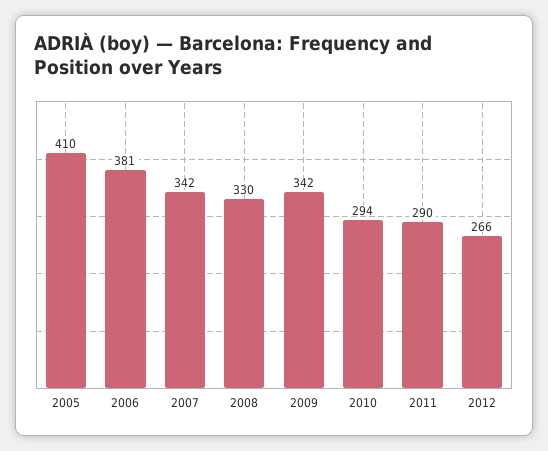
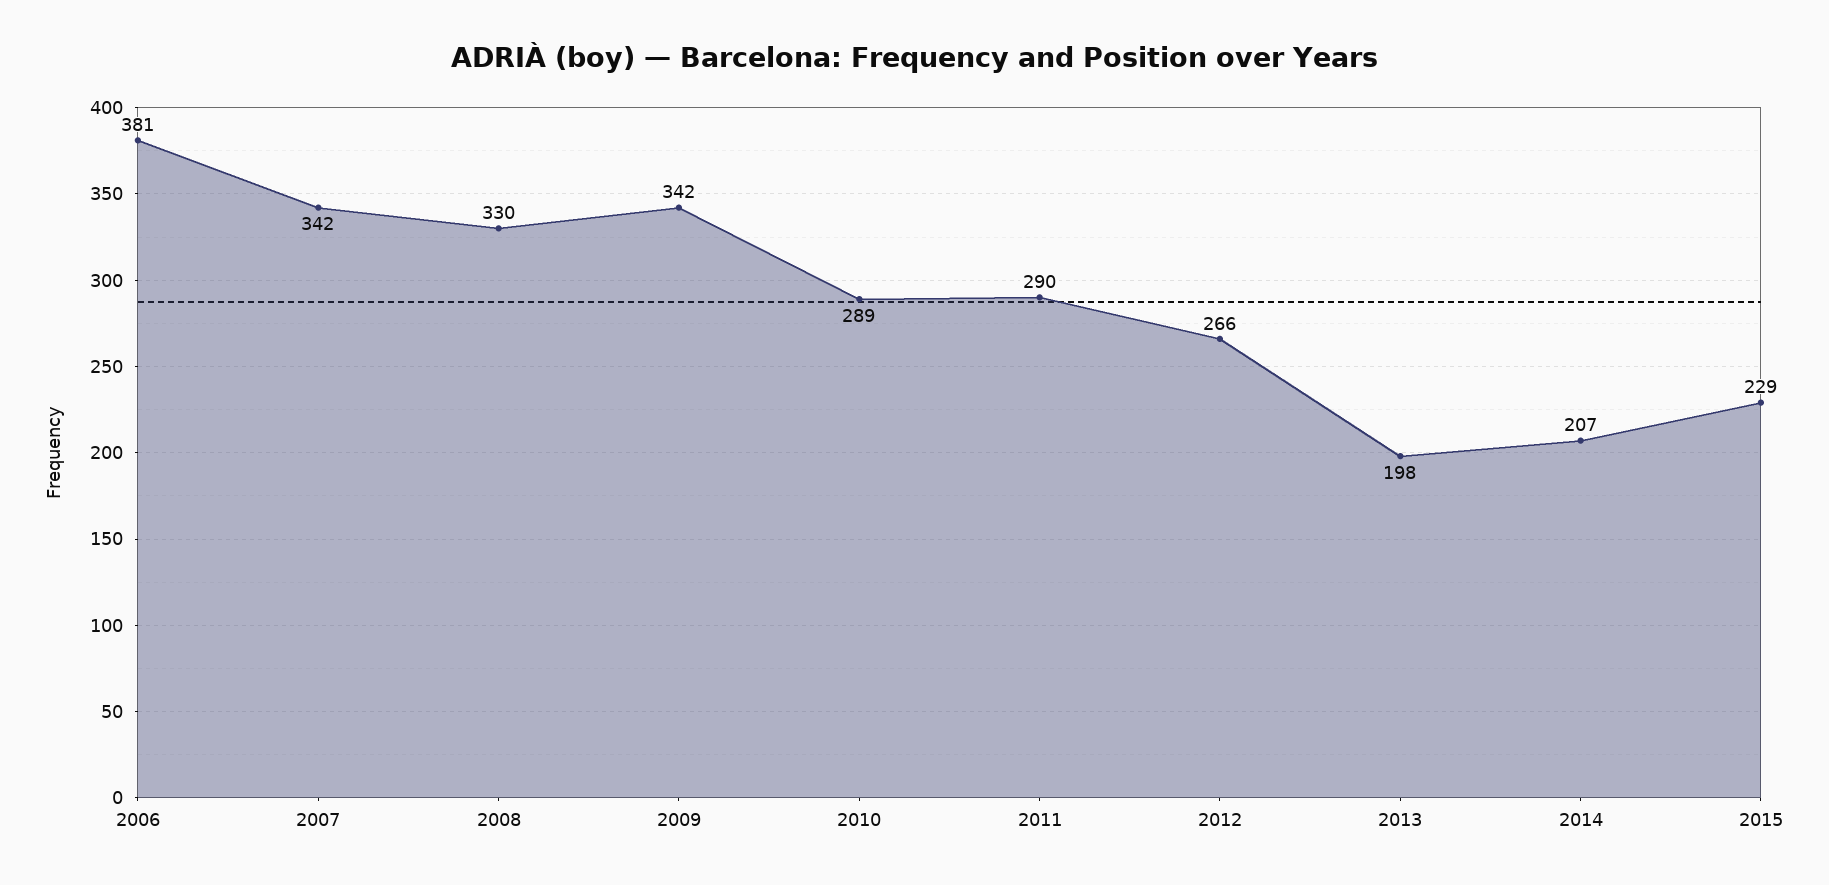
2005: 410 -> none
2010: 294 -> 289
2013: none -> 198
2014: none -> 207
2015: none -> 229

